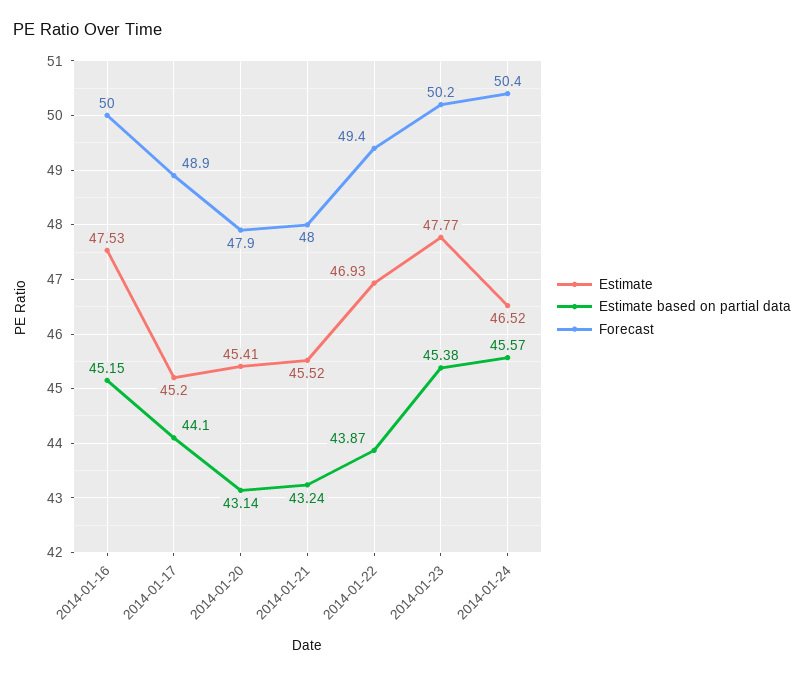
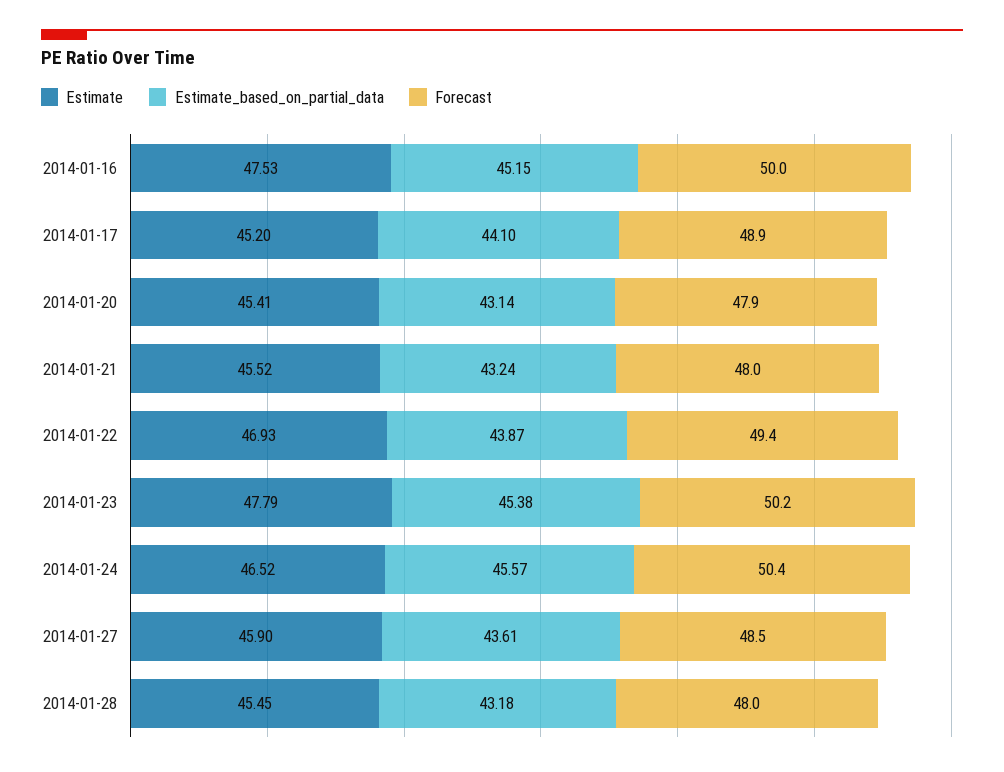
Estimate, 2014-01-23: 47.77 -> 47.79
Estimate, 2014-01-27: none -> 45.9
Estimate based on partial data, 2014-01-27: none -> 43.61
Forecast, 2014-01-27: none -> 48.5
Estimate, 2014-01-28: none -> 45.45
Estimate based on partial data, 2014-01-28: none -> 43.18
Forecast, 2014-01-28: none -> 48

